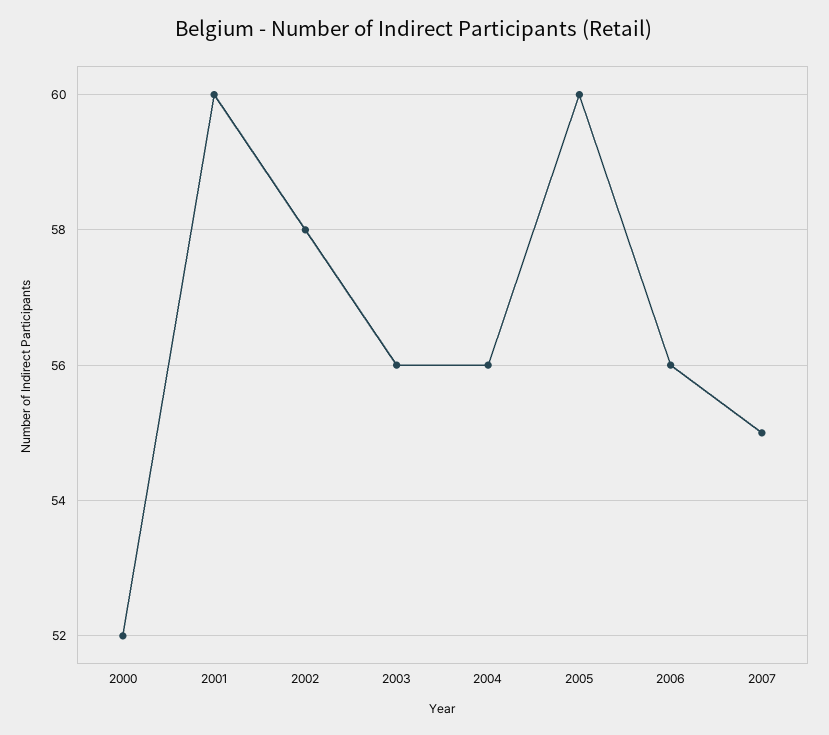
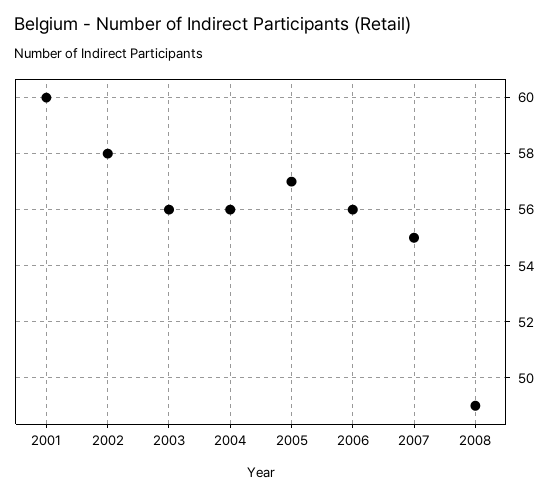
2000: 52 -> none
2005: 60 -> 57
2008: none -> 49

